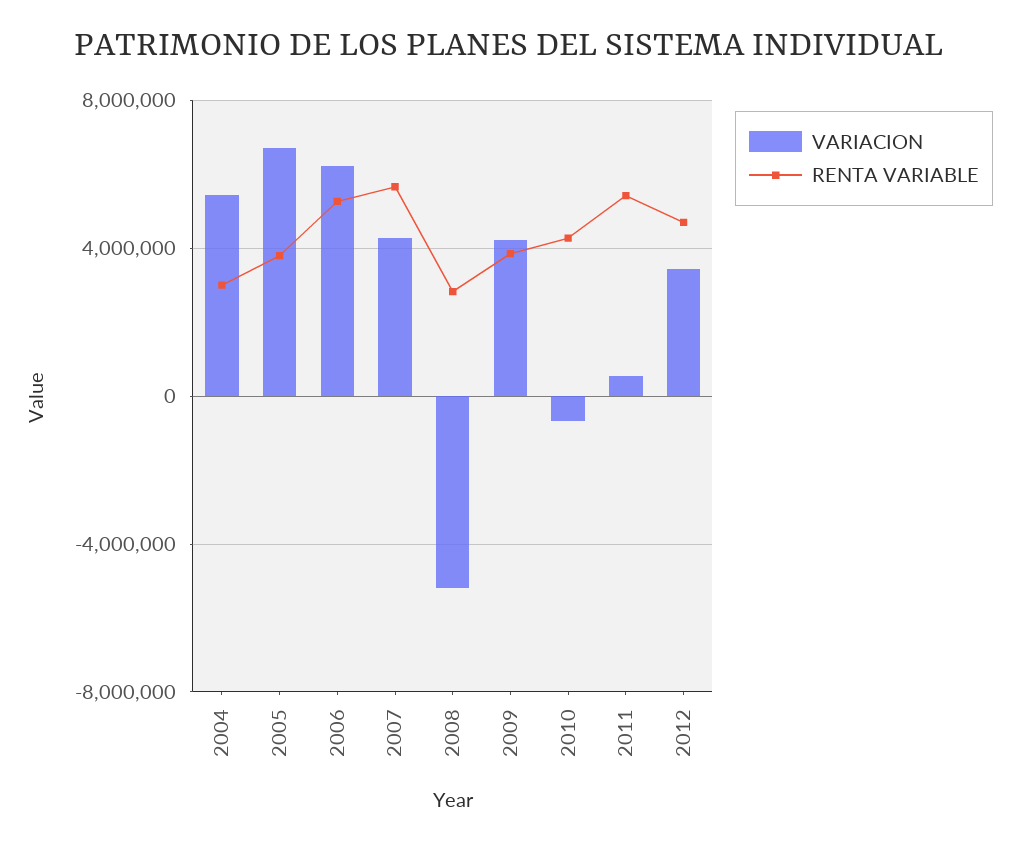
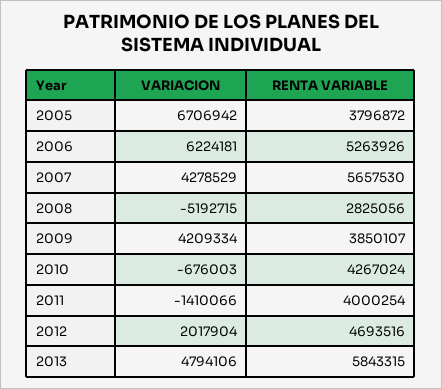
VARIACION, 2004: 5500000 -> none
RENTA VARIABLE, 2004: 3000000 -> none
VARIACION, 2011: 500000 -> -1410066
RENTA VARIABLE, 2011: 5500000 -> 4000254
VARIACION, 2012: 3500000 -> 2017904
VARIACION, 2013: none -> 4794106
RENTA VARIABLE, 2013: none -> 5843315

